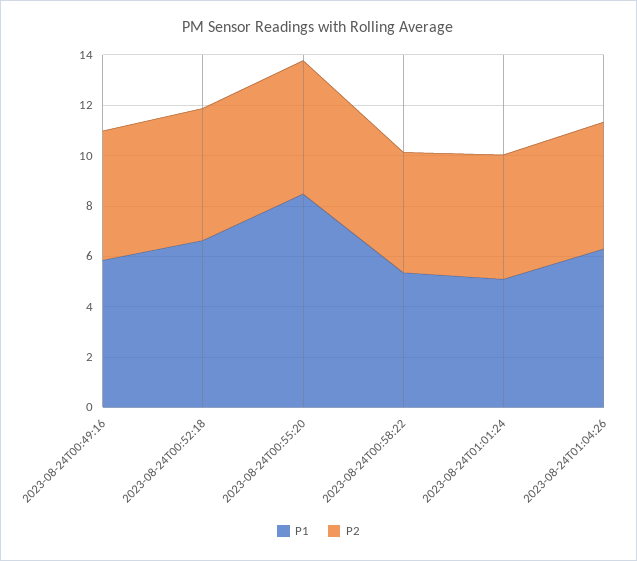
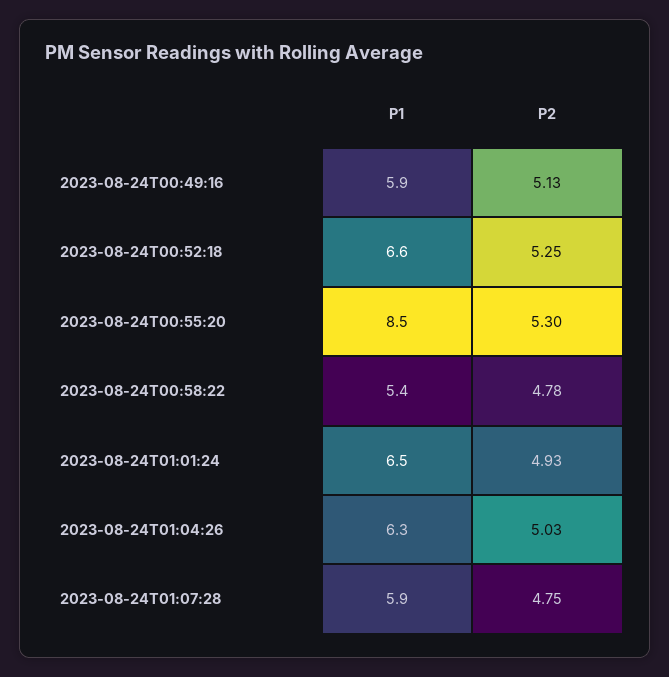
P1, 2023-08-24T01:01:24: 5 -> 6.5
P1, 2023-08-24T01:07:28: none -> 5.9
P2, 2023-08-24T01:07:28: none -> 4.75

